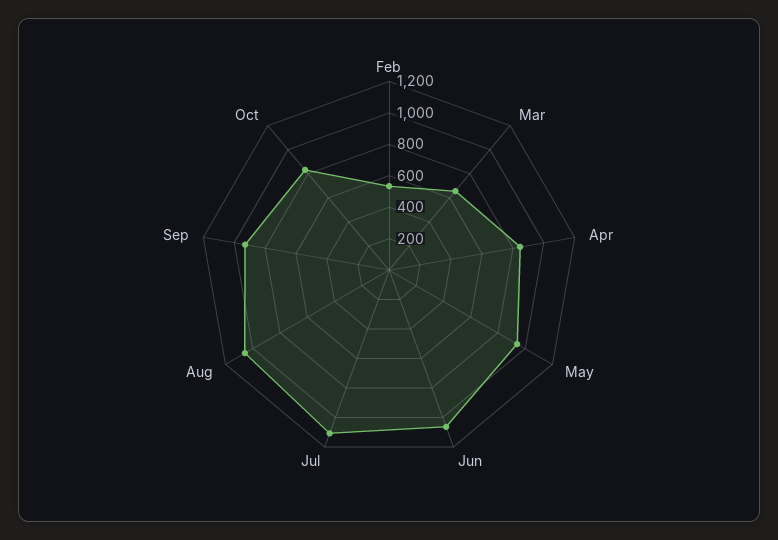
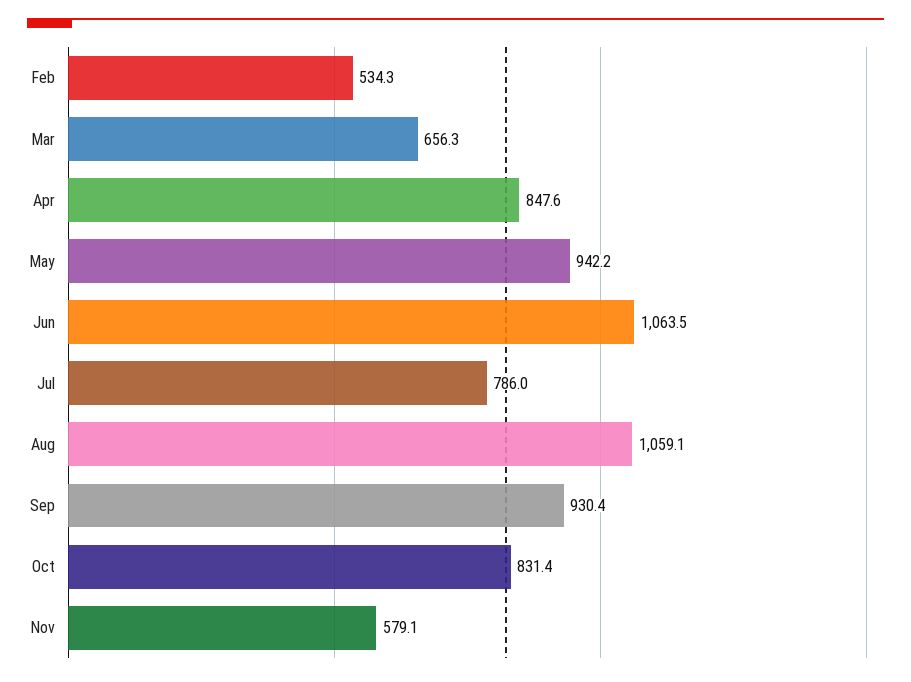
Jul: 1100 -> 786
Nov: none -> 579.1

